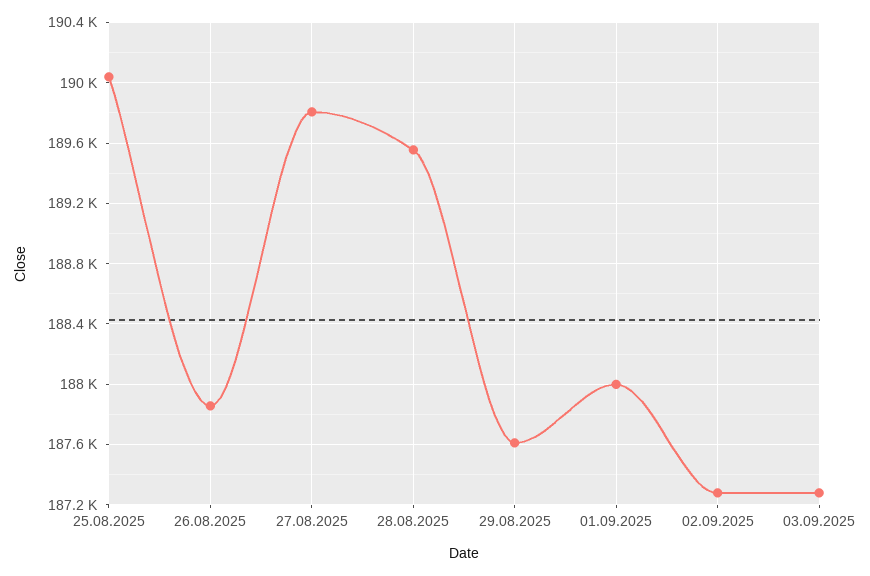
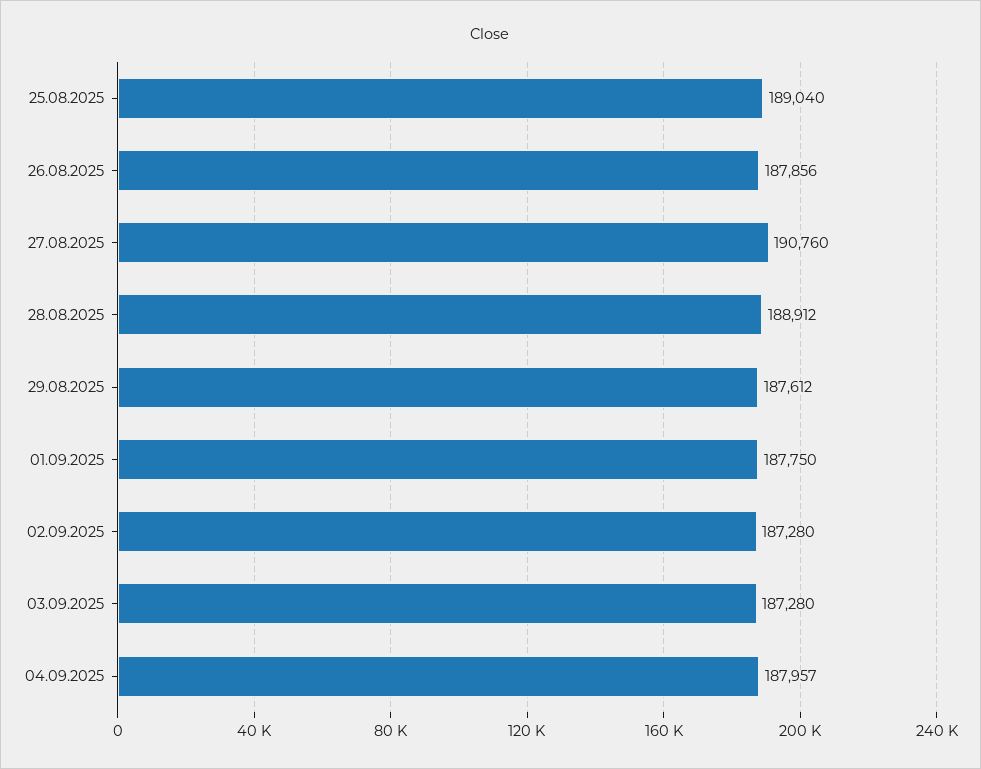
25.08.2025: 190050 -> 189040
27.08.2025: 189800 -> 190760
28.08.2025: 189550 -> 188912
01.09.2025: 188000 -> 187750
04.09.2025: none -> 187957

